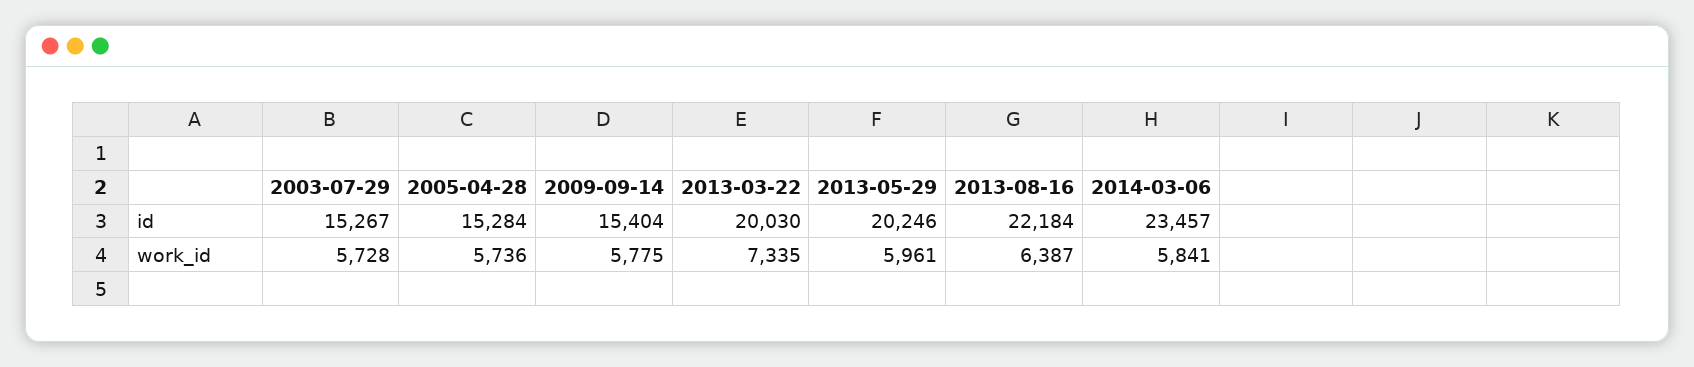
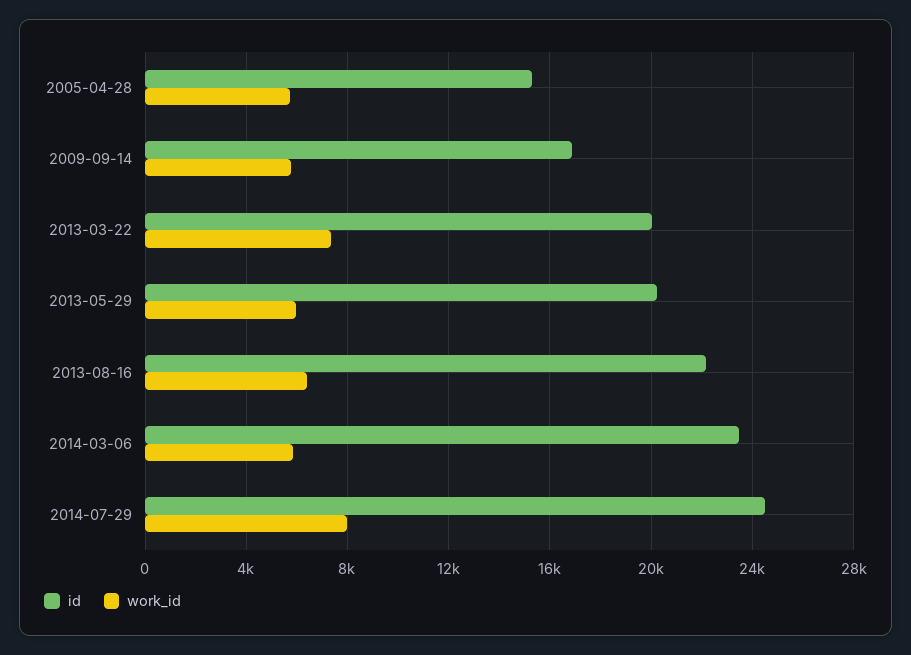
id, 2003-07-29: 15267 -> none
id, 2009-09-14: 15404 -> 17000
work_id, 2003-07-29: 5728 -> none
id, 2014-07-29: none -> 24500
work_id, 2014-07-29: none -> 8000

